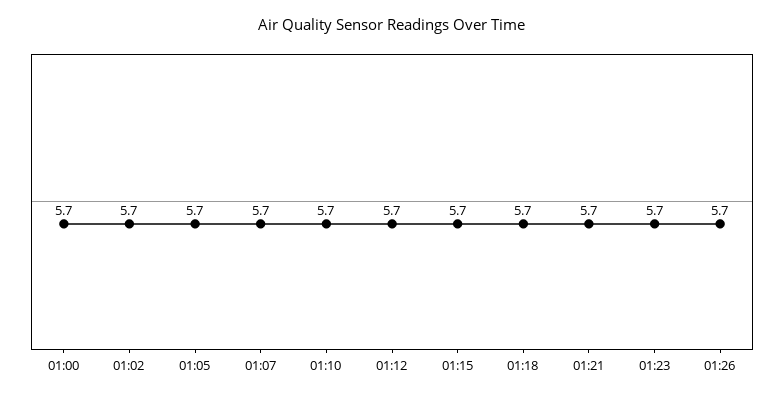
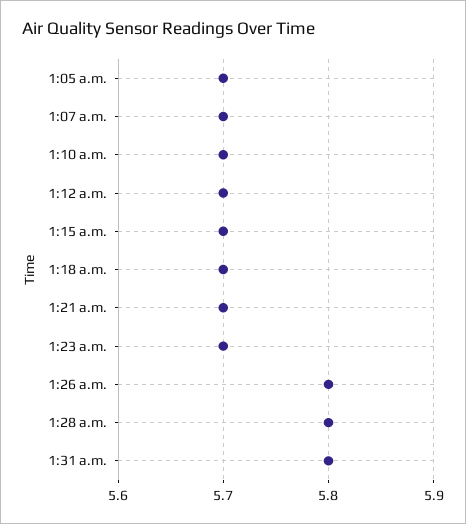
01:00: 5.7 -> none
01:02: 5.7 -> none
01:26: 5.7 -> 5.8
1:28 a.m.: none -> 5.8
1:31 a.m.: none -> 5.8

